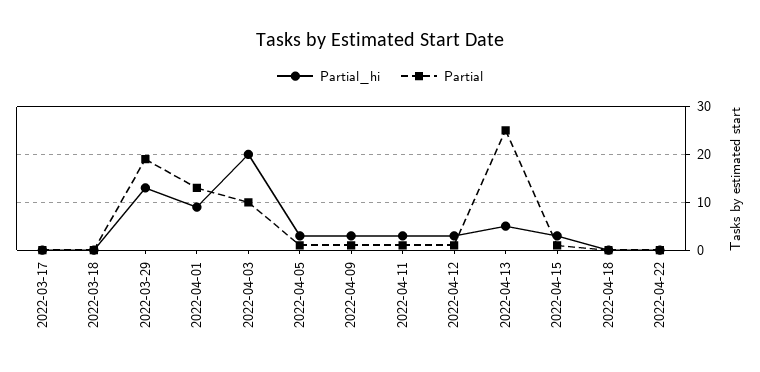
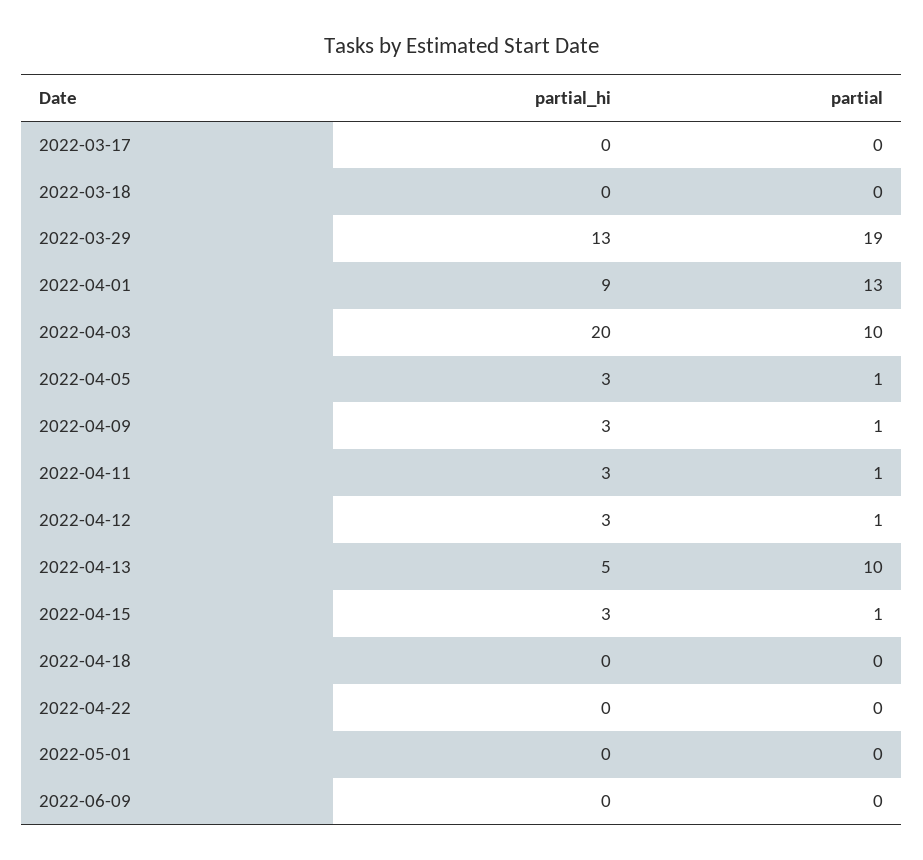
Partial, 2022-04-13: 25 -> 10
Partial_hi, 2022-05-01: none -> 0
Partial, 2022-05-01: none -> 0
Partial_hi, 2022-06-09: none -> 0
Partial, 2022-06-09: none -> 0

